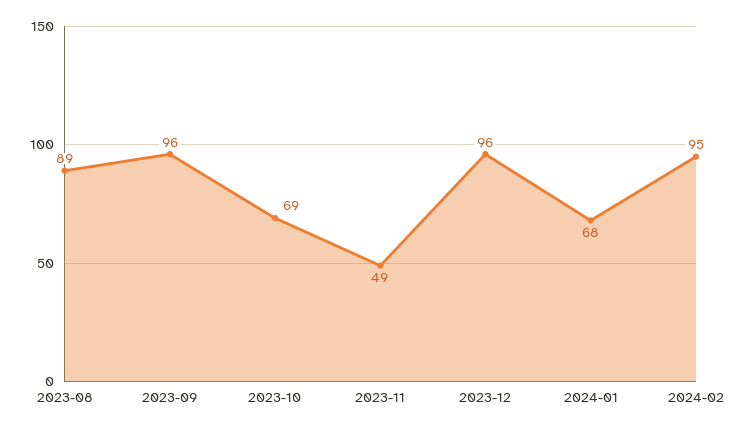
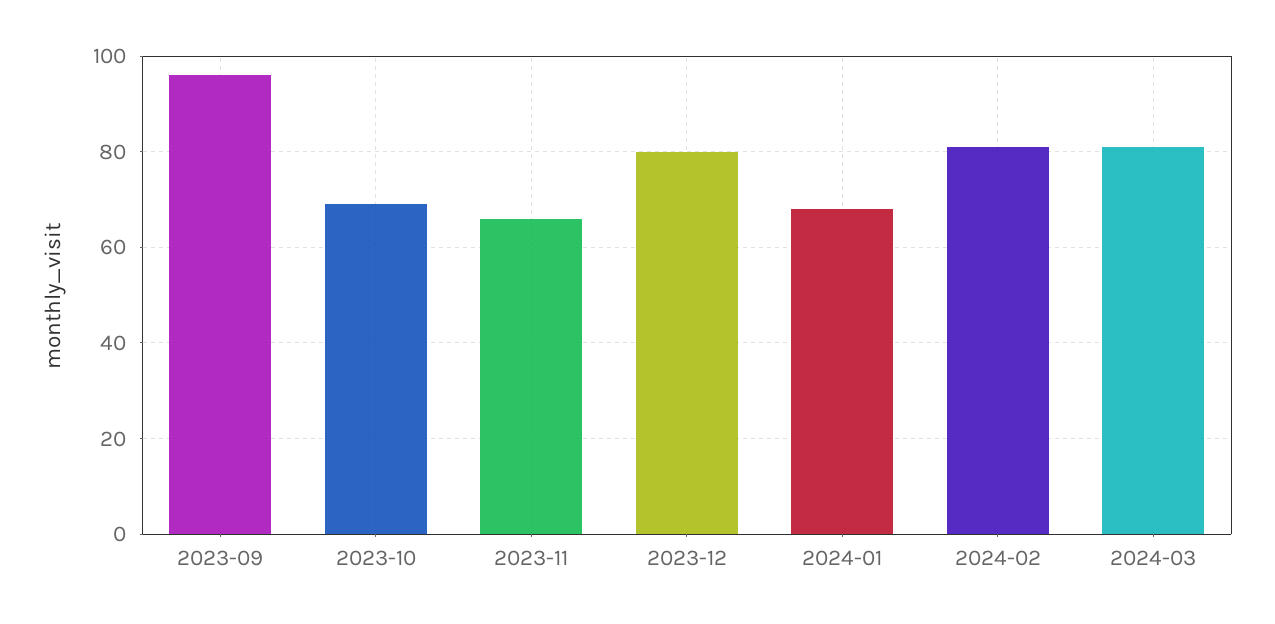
2023-08: 89 -> none
2023-11: 49 -> 65
2023-12: 96 -> 80
2024-02: 95 -> 80
2024-03: none -> 80

